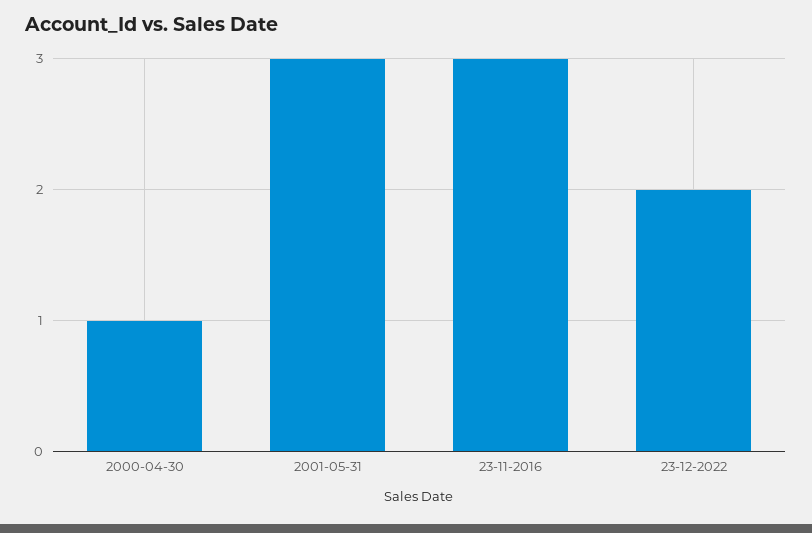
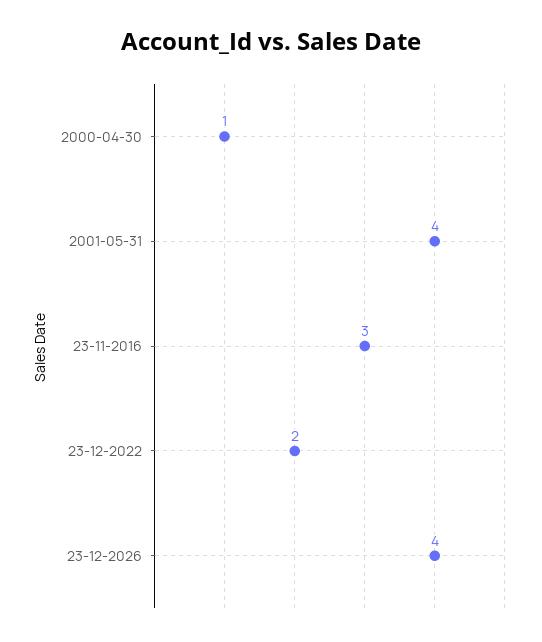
2001-05-31: 3 -> 4
23-12-2026: none -> 4

